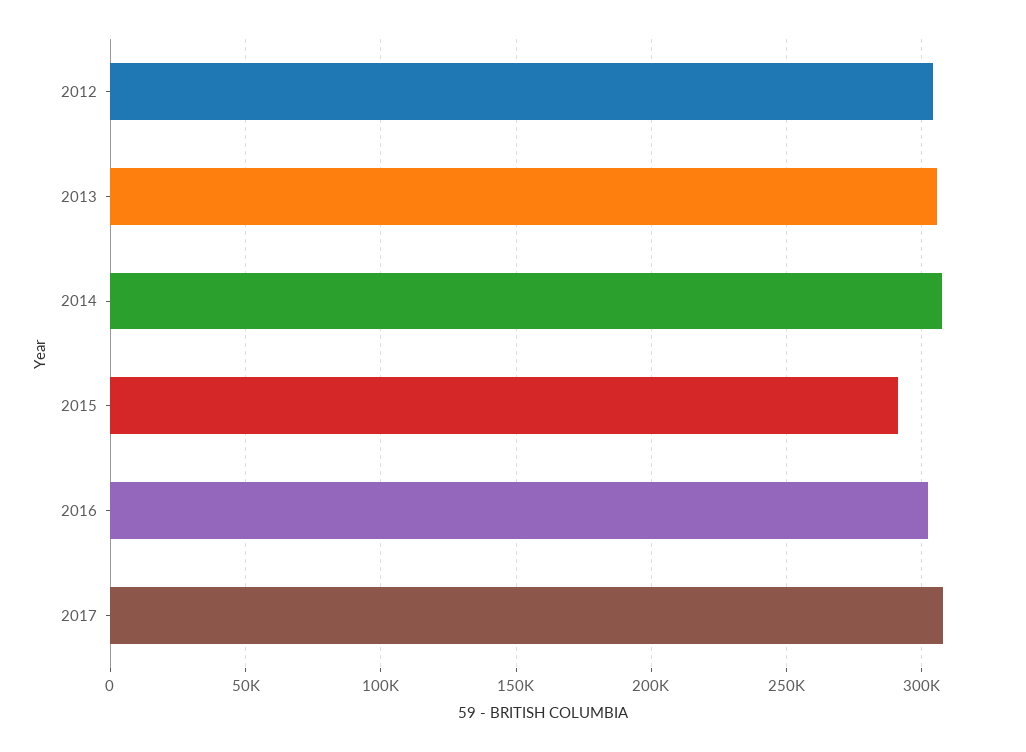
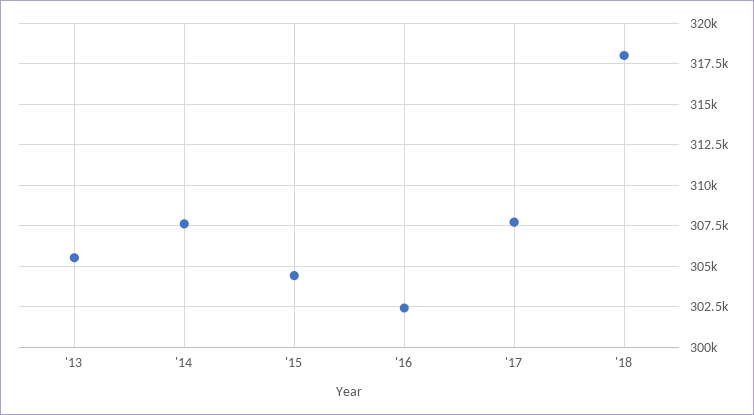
2012: 305000 -> none
2015: 290000 -> 304500
'18: none -> 318000

